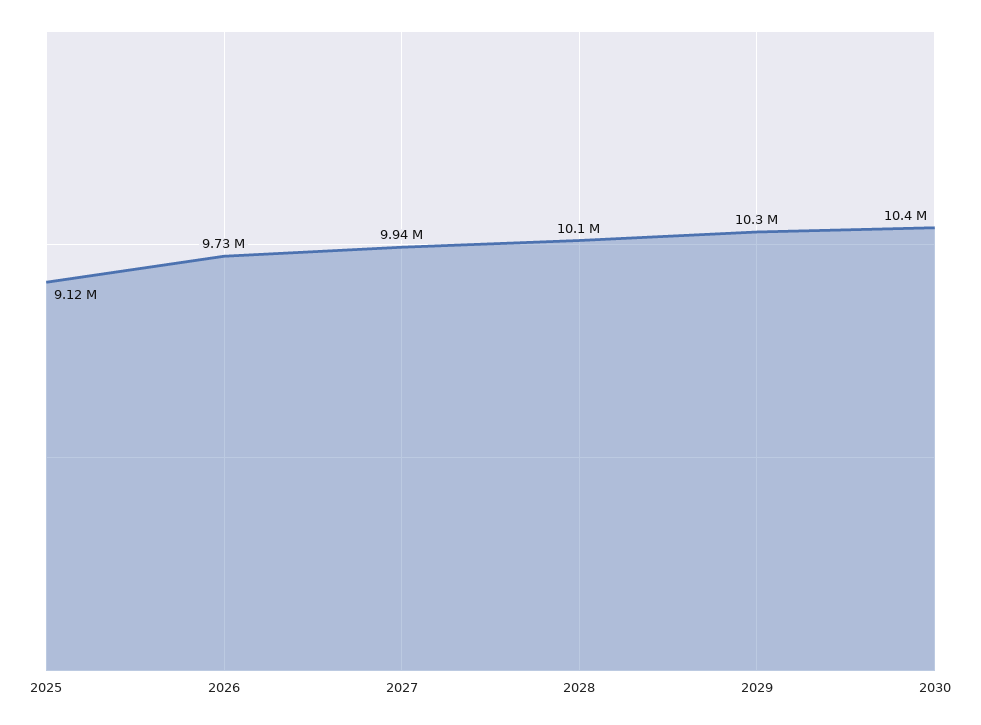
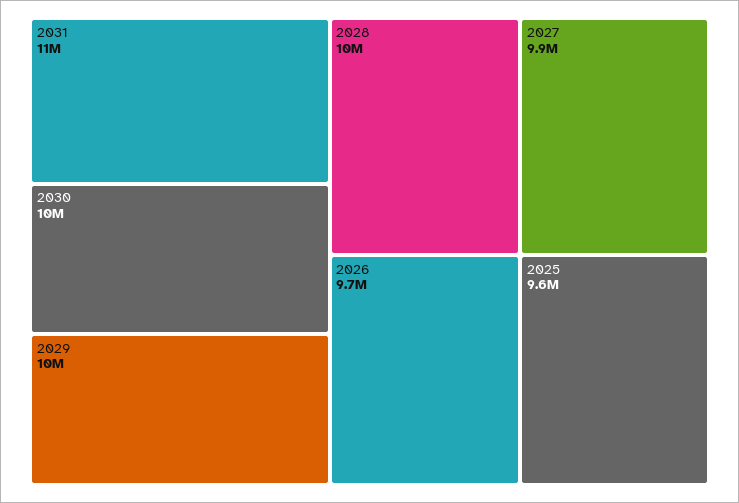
2025: 9120000 -> 9600000
2031: none -> 11000000

